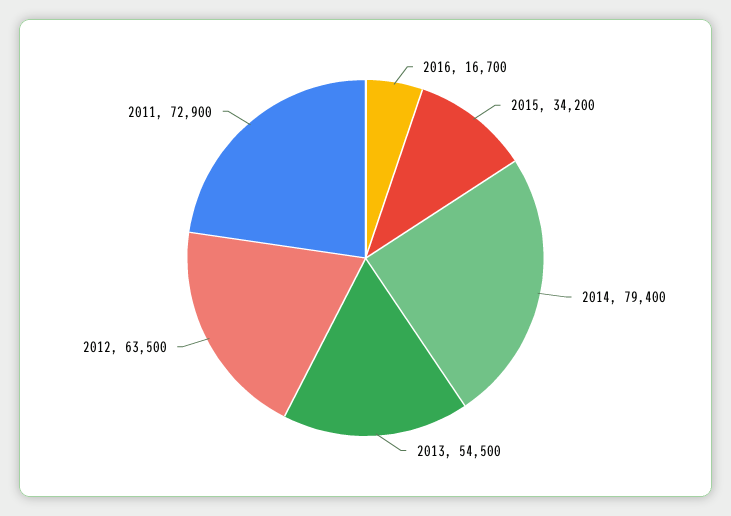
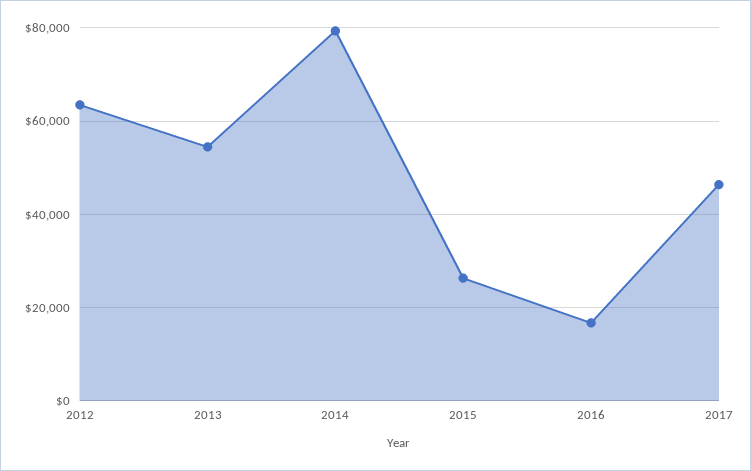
2015: 34200 -> 26000
2011: 72900 -> none
2017: none -> 46000

